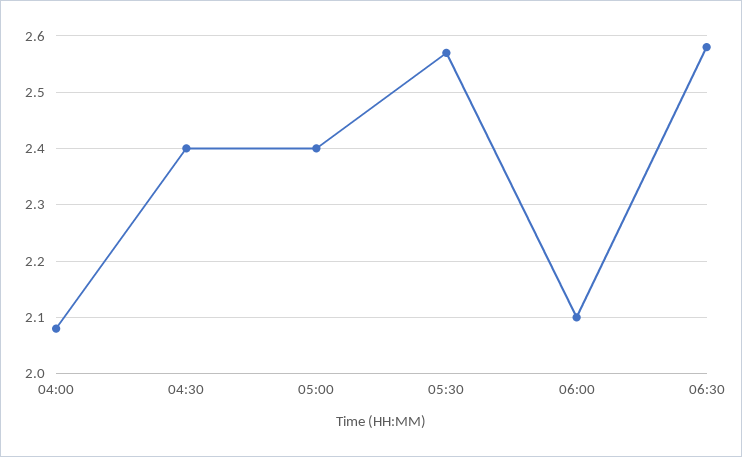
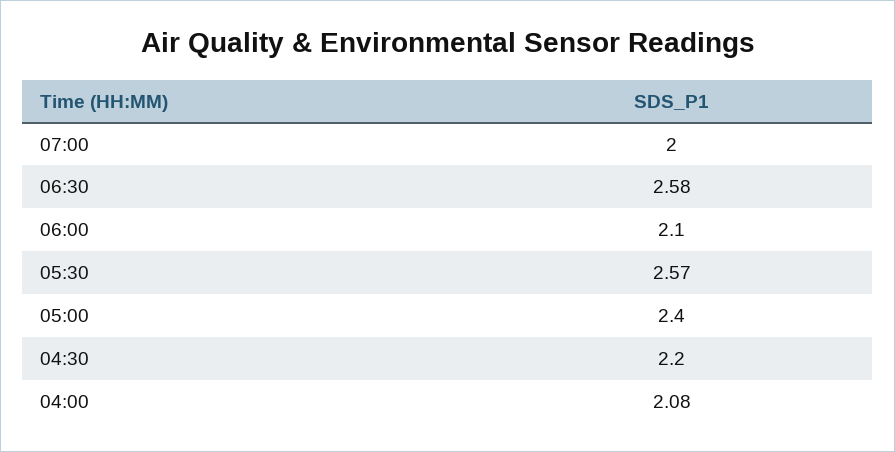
04:30: 2.4 -> 2.2
07:00: none -> 2

